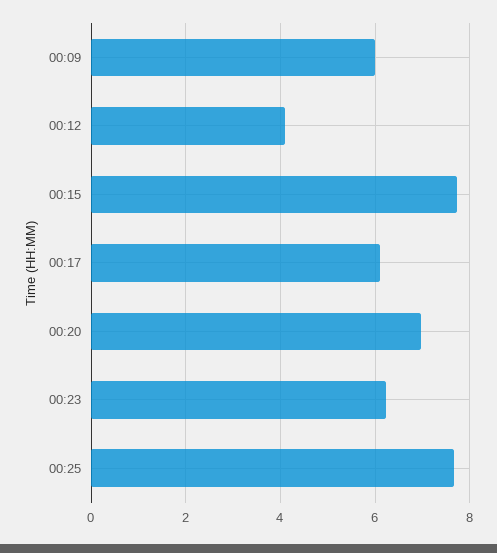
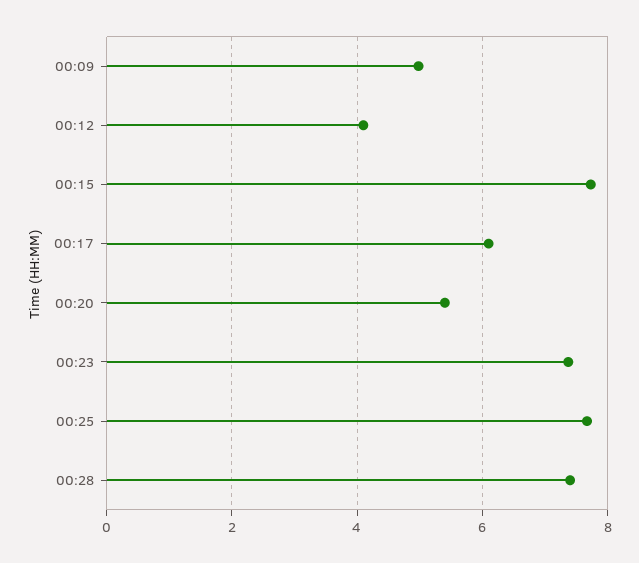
00:09: 6 -> 5
00:20: 7 -> 5.4
00:23: 6.2 -> 7.4
00:28: none -> 7.4

